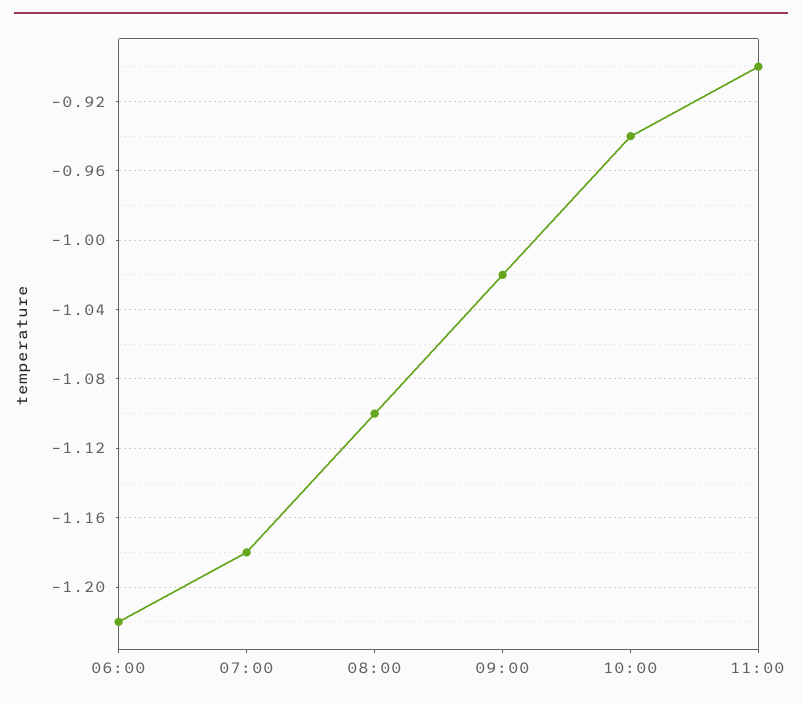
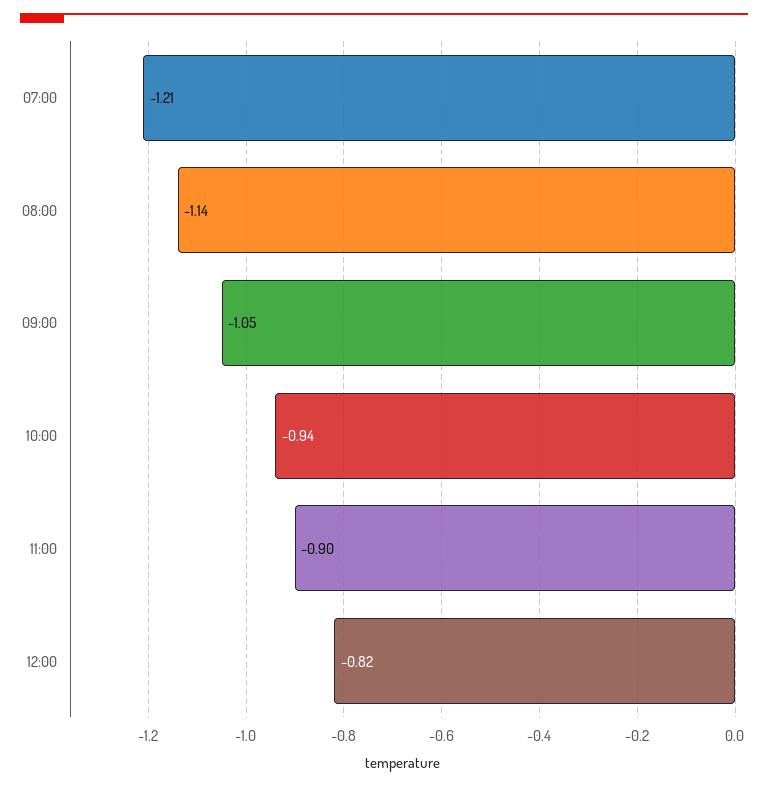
06:00: -1.22 -> none
07:00: -1.18 -> -1.21
08:00: -1.1 -> -1.14
09:00: -1.02 -> -1.05
12:00: none -> -0.82

